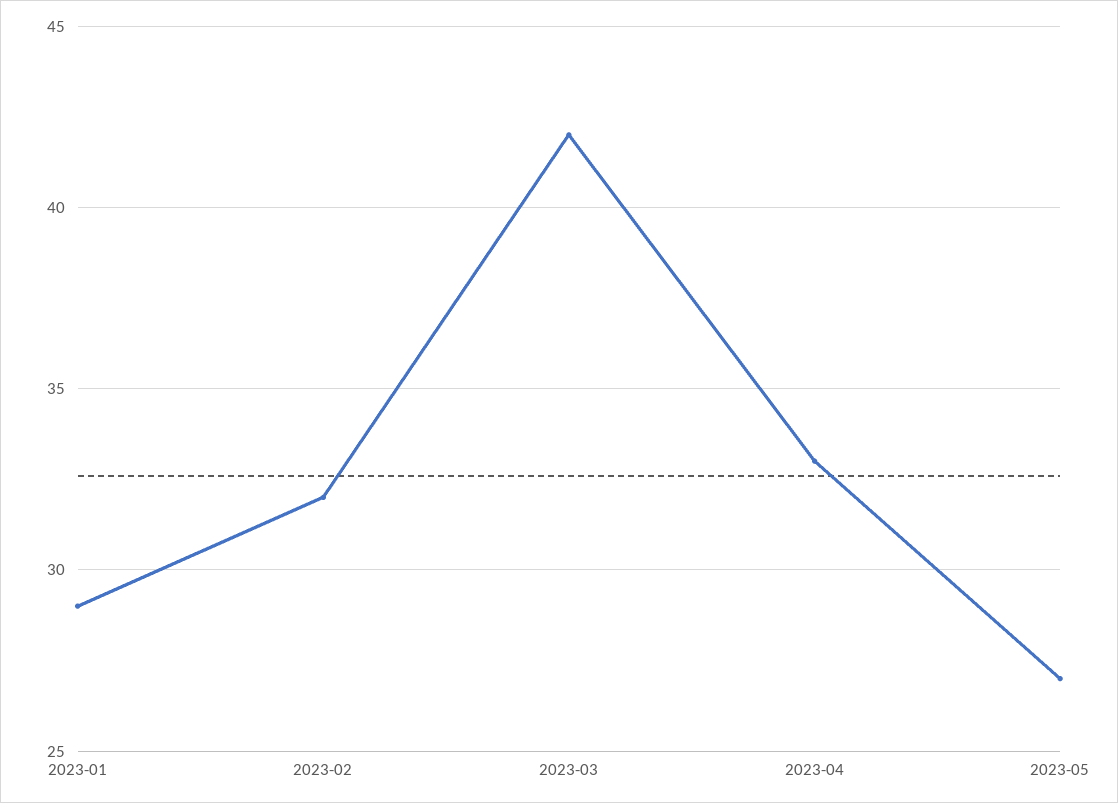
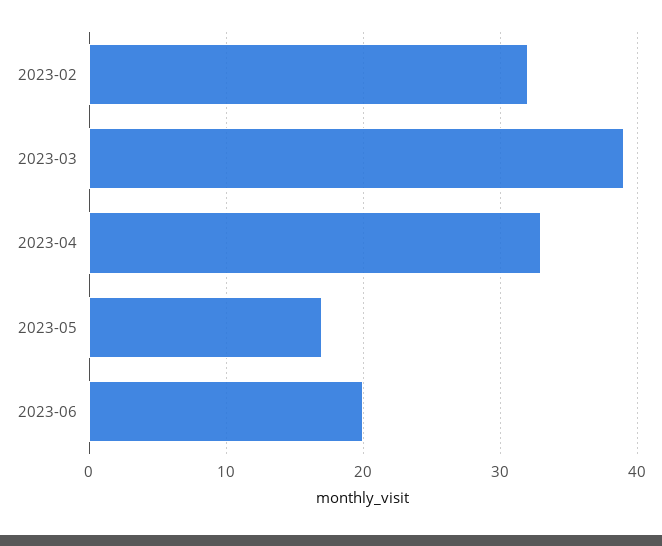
2023-01: 29 -> none
2023-03: 42 -> 39
2023-05: 27 -> 17
2023-06: none -> 20

